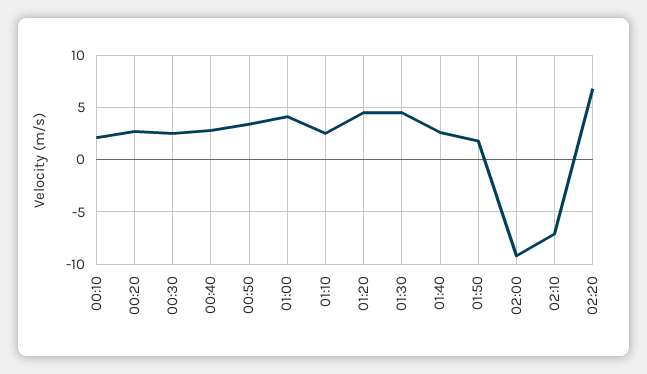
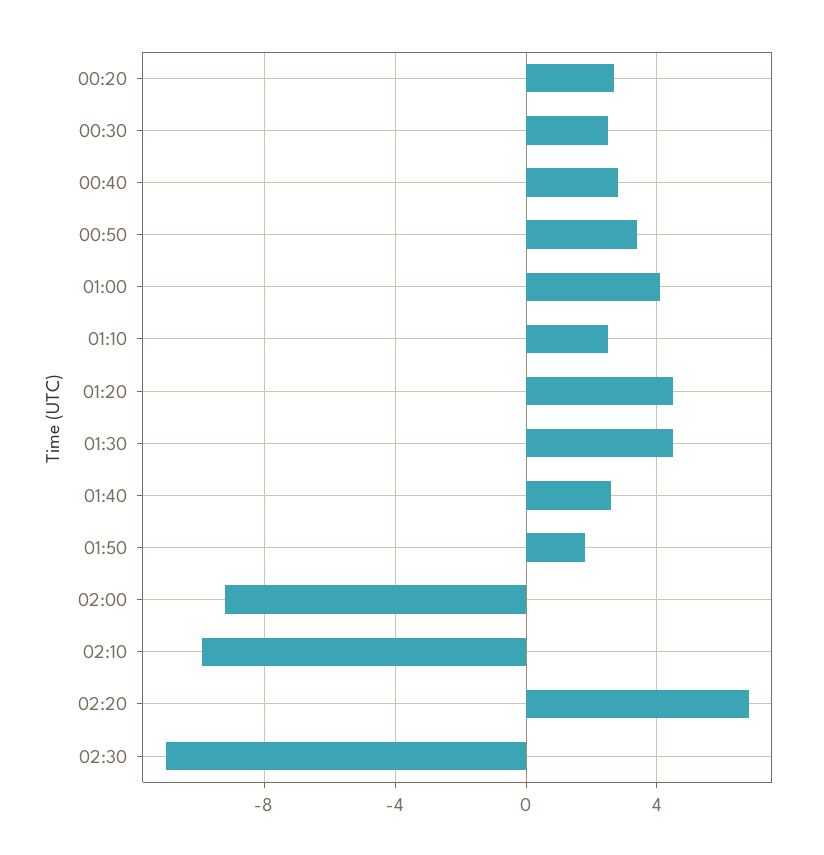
00:10: 2 -> none
02:10: -7 -> -10
02:30: none -> -11

